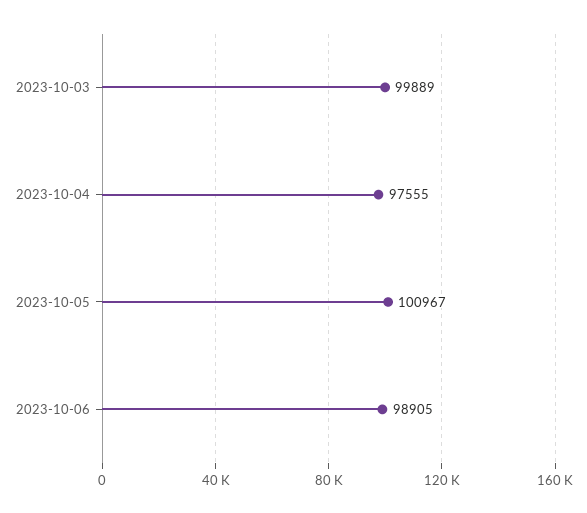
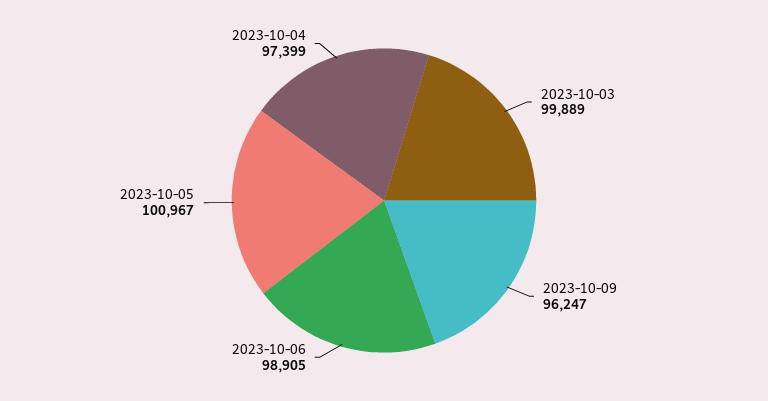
2023-10-04: 97555 -> 97399
2023-10-09: none -> 96247

